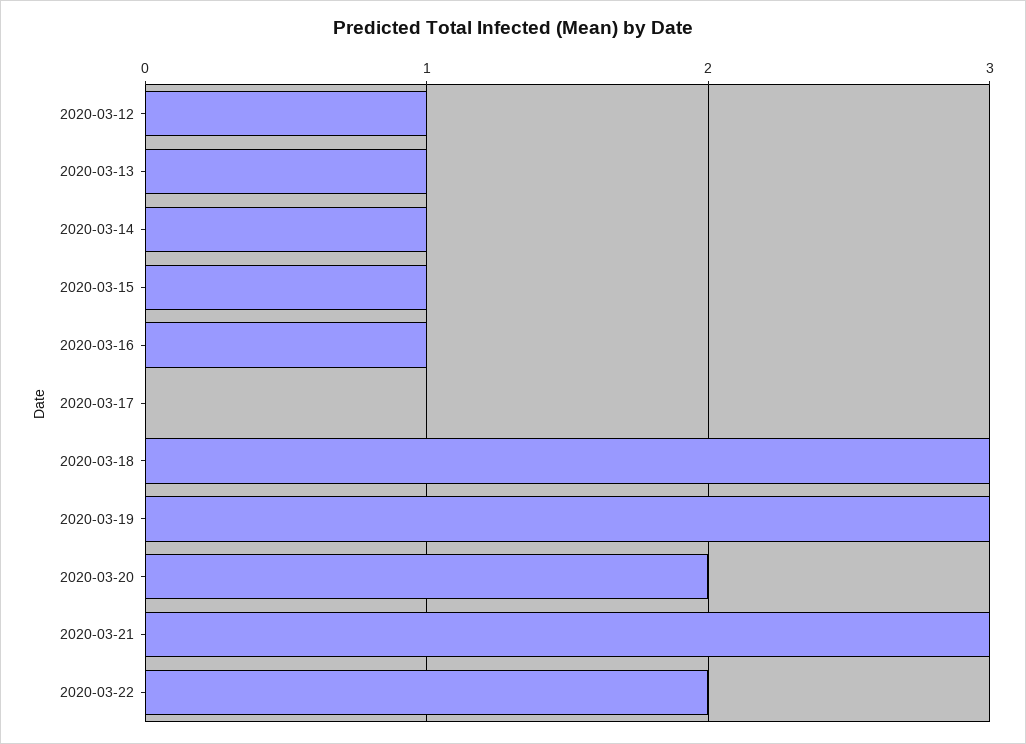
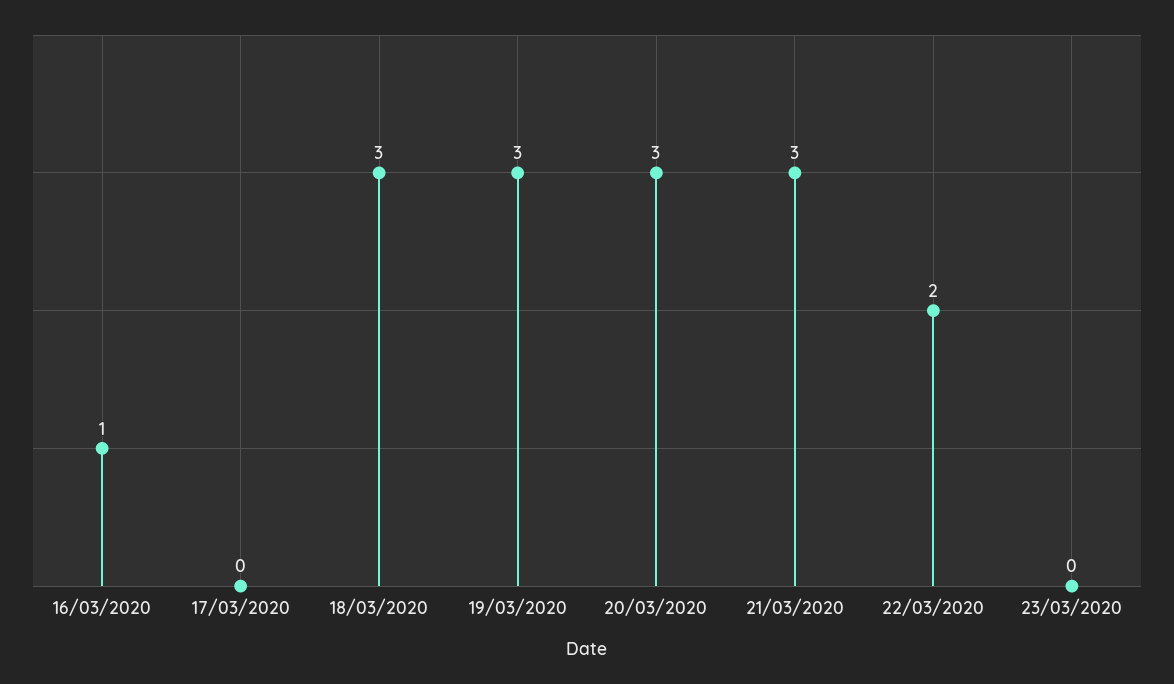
2020-03-12: 1 -> none
2020-03-13: 1 -> none
2020-03-14: 1 -> none
2020-03-15: 1 -> none
2020-03-20: 2 -> 3
23/03/2020: none -> 0

